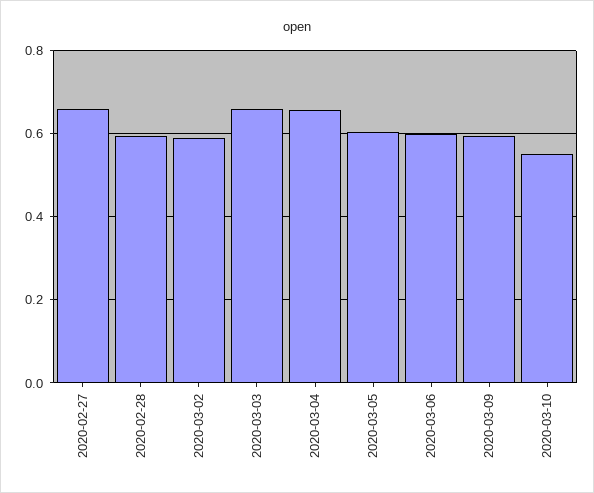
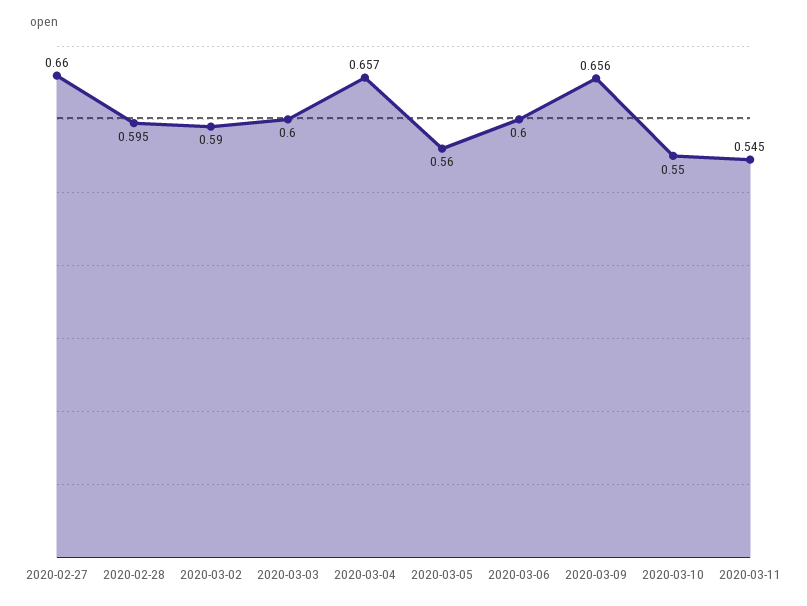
2020-03-03: 0.66 -> 0.6
2020-03-05: 0.6 -> 0.56
2020-03-09: 0.6 -> 0.656
2020-03-11: none -> 0.545

